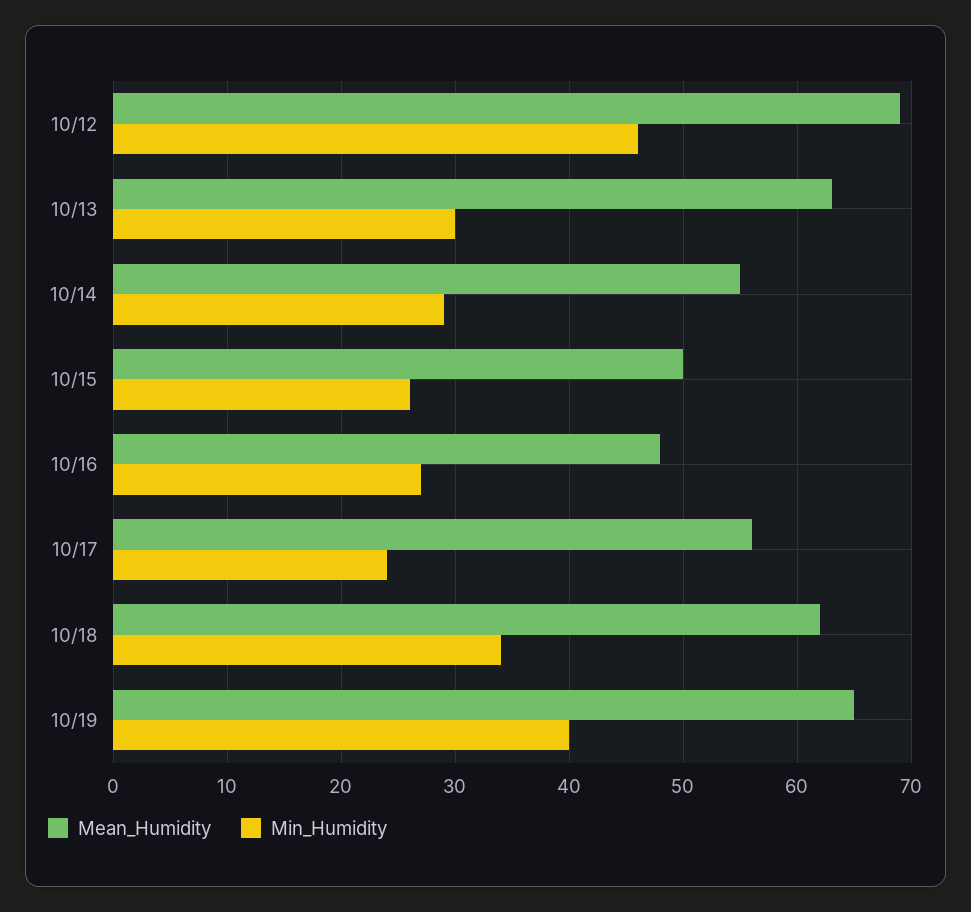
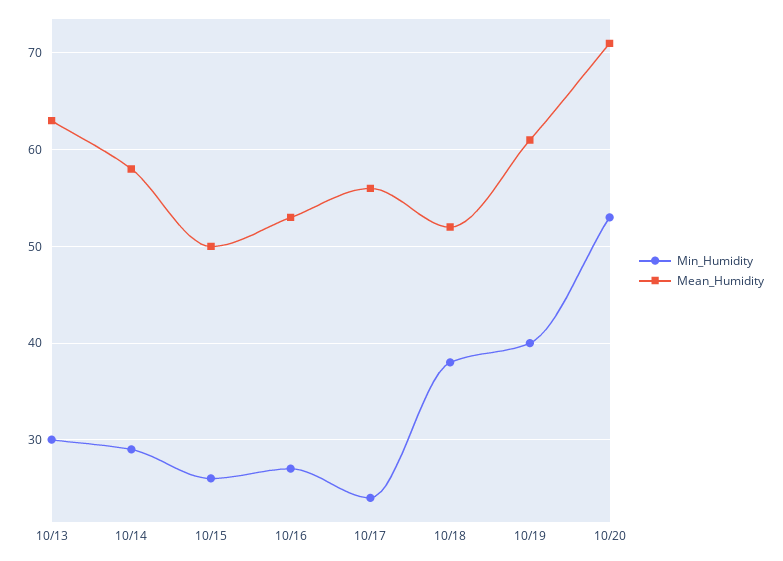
Mean_Humidity, 10/12: 69 -> none
Min_Humidity, 10/12: 46 -> none
Mean_Humidity, 10/14: 55 -> 58
Mean_Humidity, 10/16: 48 -> 53
Mean_Humidity, 10/18: 62 -> 52
Min_Humidity, 10/18: 34 -> 38
Mean_Humidity, 10/19: 65 -> 61
Min_Humidity, 10/20: none -> 53
Mean_Humidity, 10/20: none -> 71

